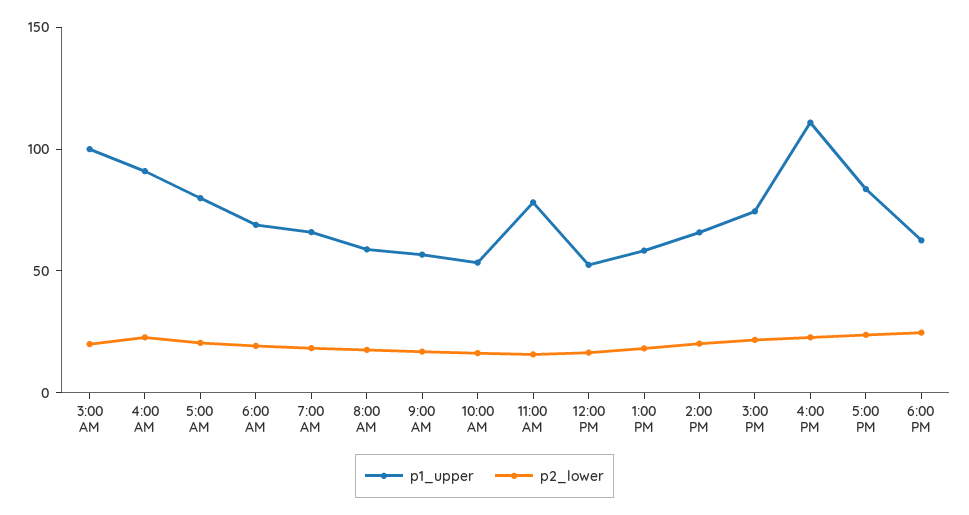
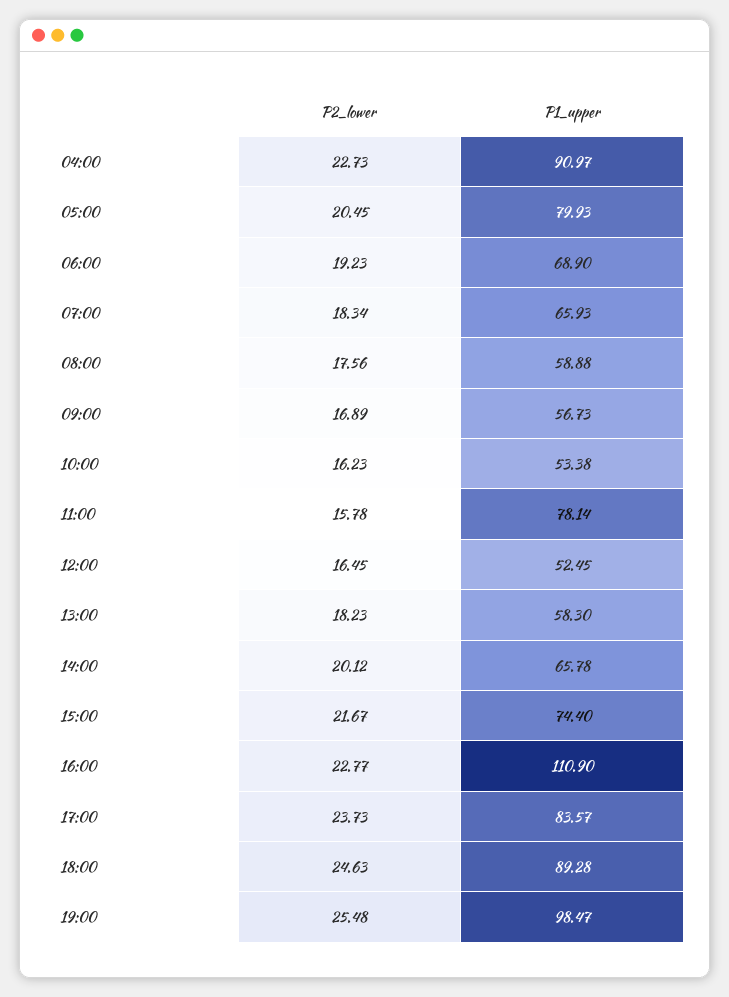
p1_upper, 3:00 AM: 100 -> none
p2_lower, 3:00 AM: 20 -> none
p1_upper, 6:00 PM: 60 -> 89.28
p2_lower, 19:00: none -> 25.48
p1_upper, 19:00: none -> 98.47

